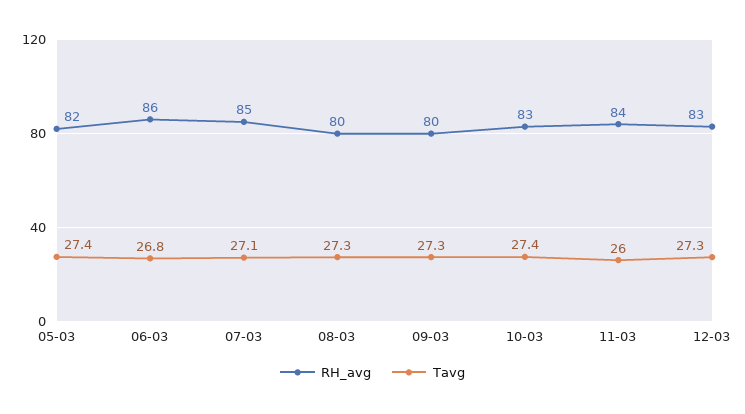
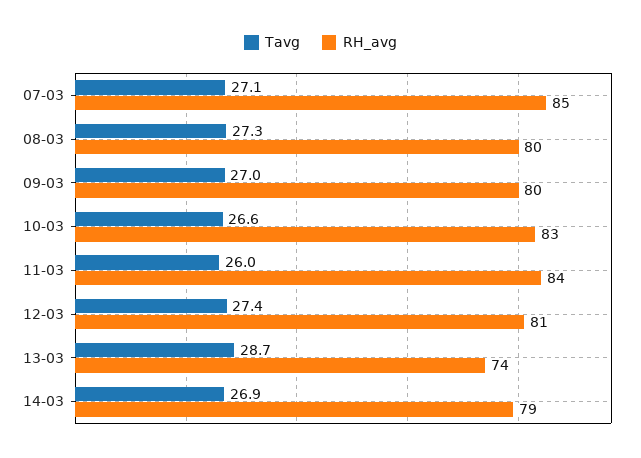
RH_avg, 05-03: 82 -> none
Tavg, 05-03: 27.4 -> none
RH_avg, 06-03: 86 -> none
Tavg, 06-03: 26.8 -> none
Tavg, 09-03: 27.3 -> 27
Tavg, 10-03: 27.4 -> 26.6
RH_avg, 12-03: 83 -> 81
Tavg, 12-03: 27.3 -> 27.4
Tavg, 13-03: none -> 28.7
RH_avg, 13-03: none -> 74
Tavg, 14-03: none -> 26.9
RH_avg, 14-03: none -> 79

